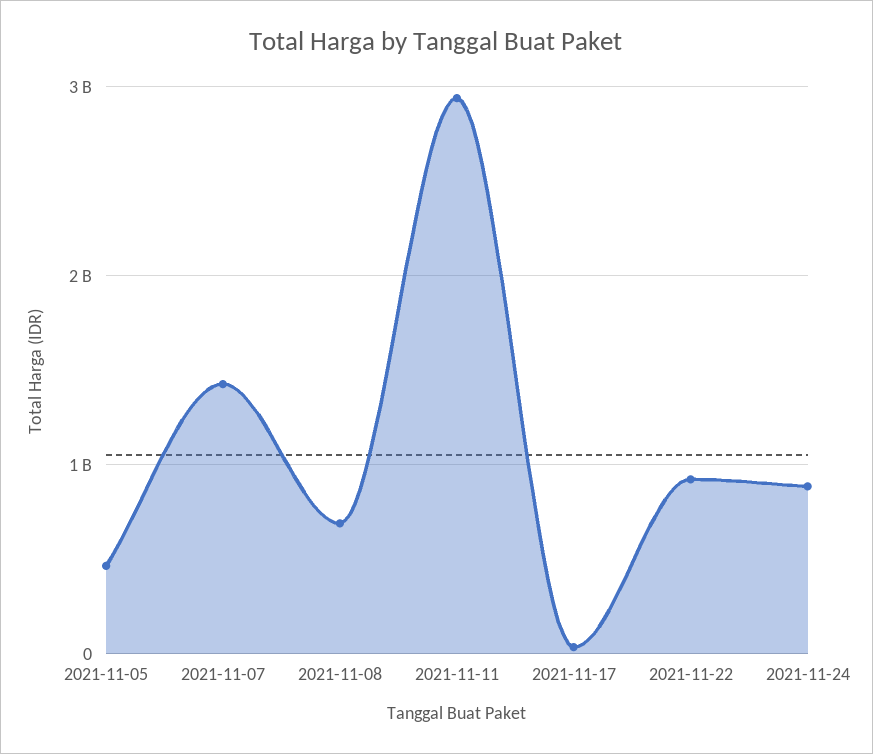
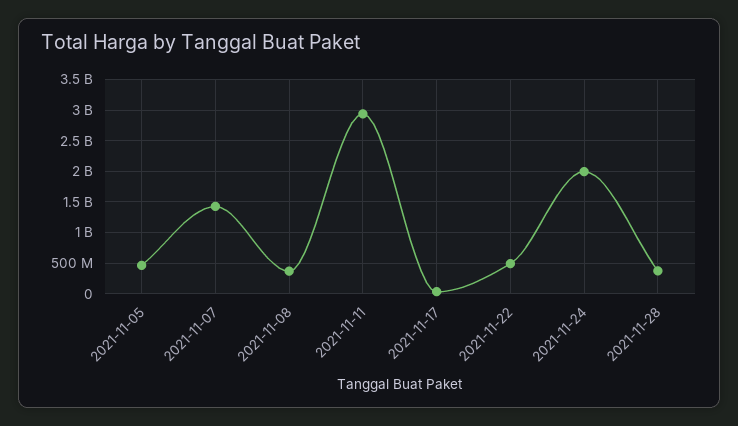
2021-11-08: 700000000 -> 400000000
2021-11-22: 900000000 -> 500000000
2021-11-24: 900000000 -> 2000000000
2021-11-28: none -> 400000000

